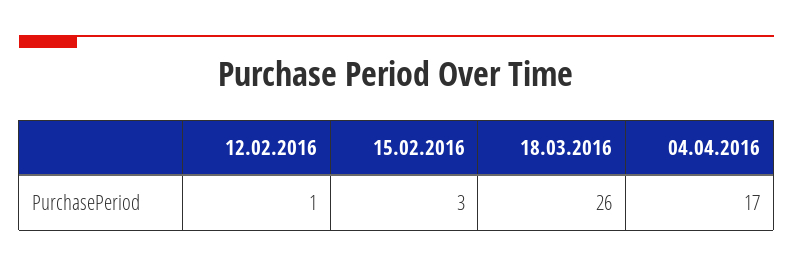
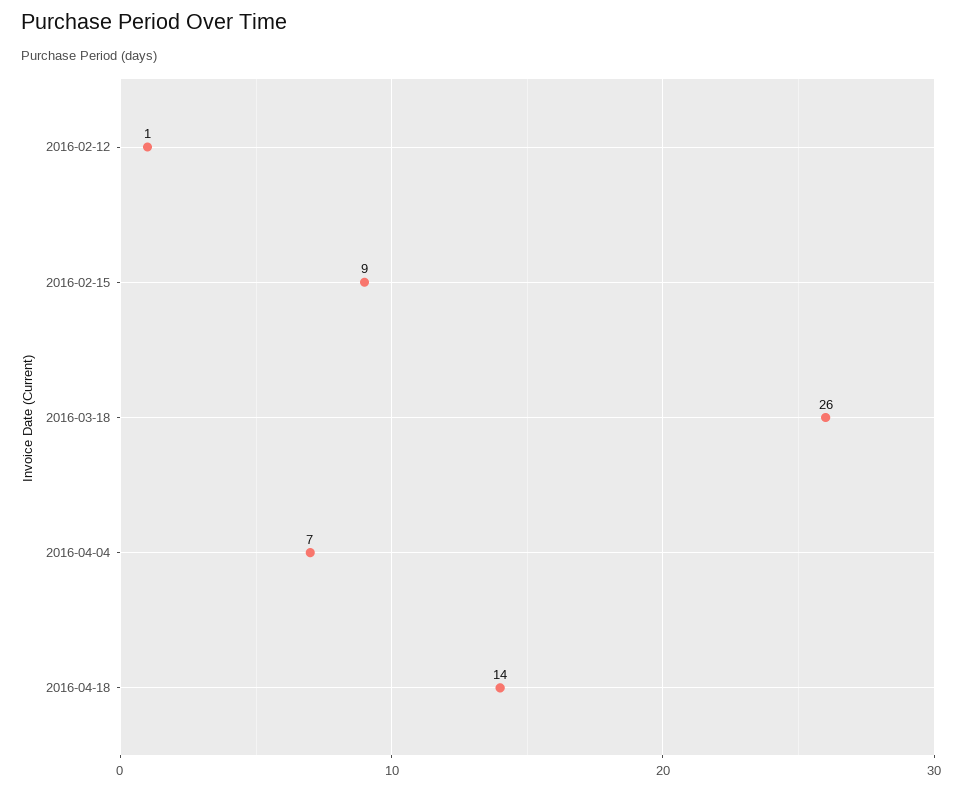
15.02.2016: 3 -> 9
04.04.2016: 17 -> 7
2016-04-18: none -> 14

